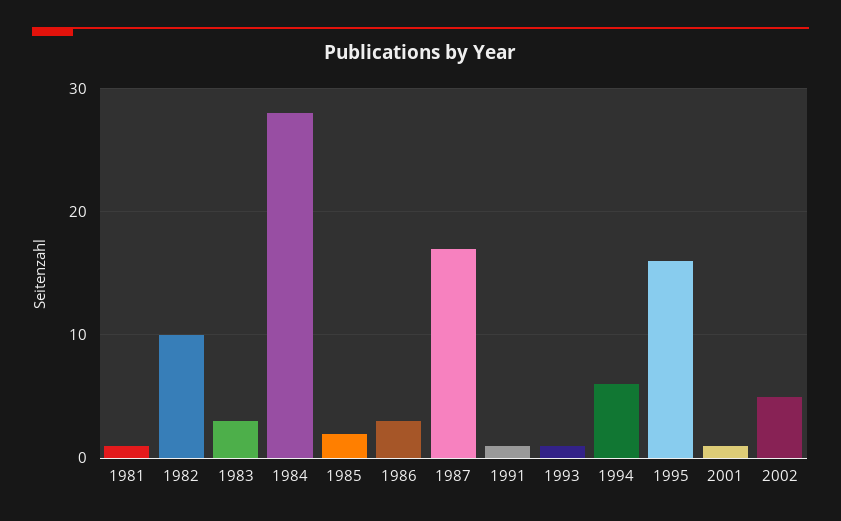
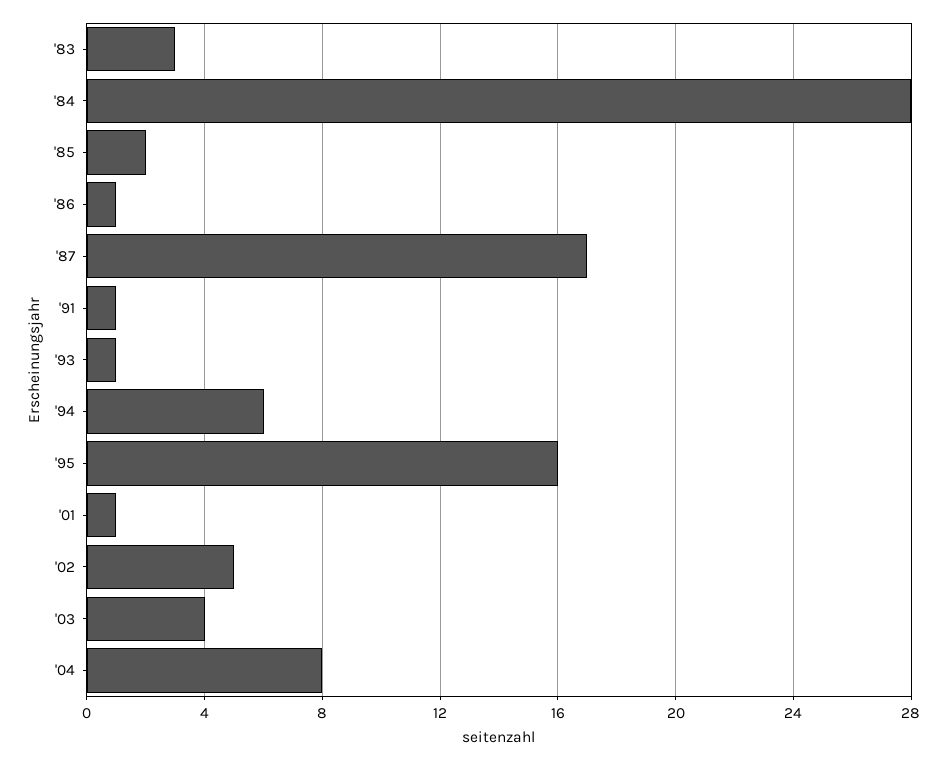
1981: 1 -> none
1982: 10 -> none
1986: 3 -> 1
'03: none -> 4
'04: none -> 8

